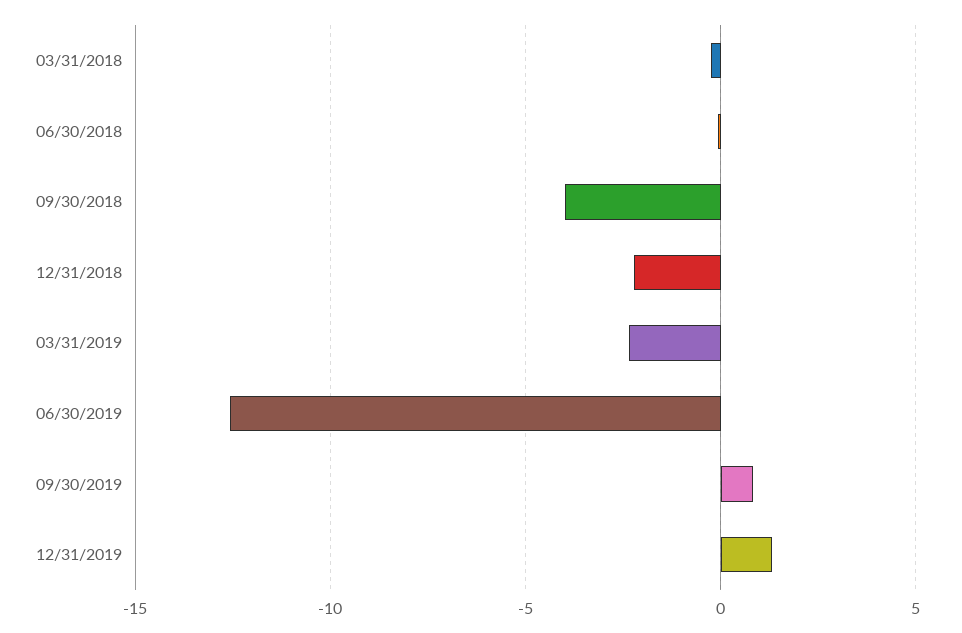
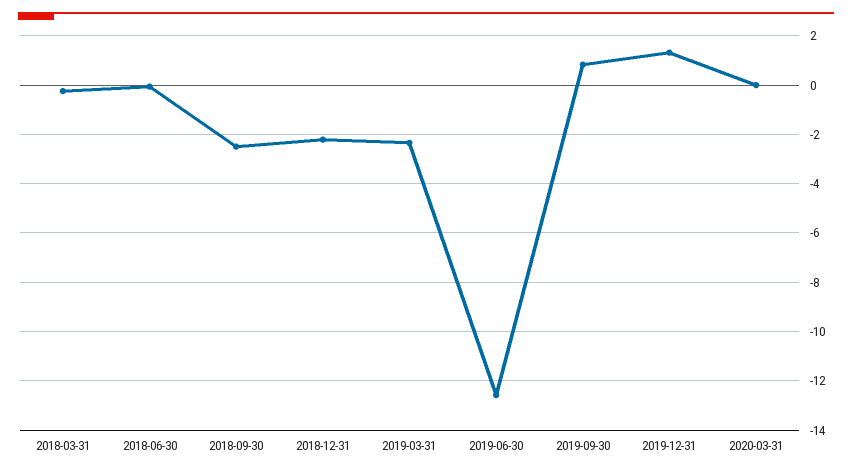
09/30/2018: -4 -> -2.5
2020-03-31: none -> 0

